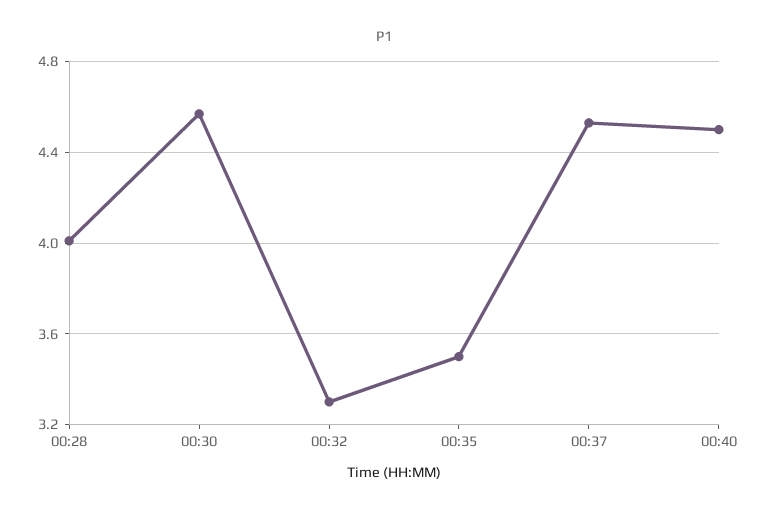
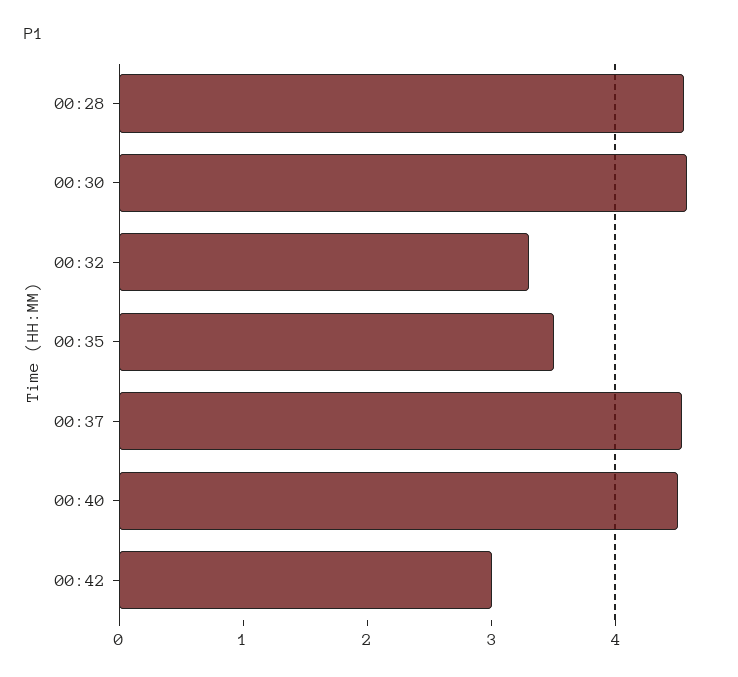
00:28: 4 -> 4.6
00:42: none -> 3

